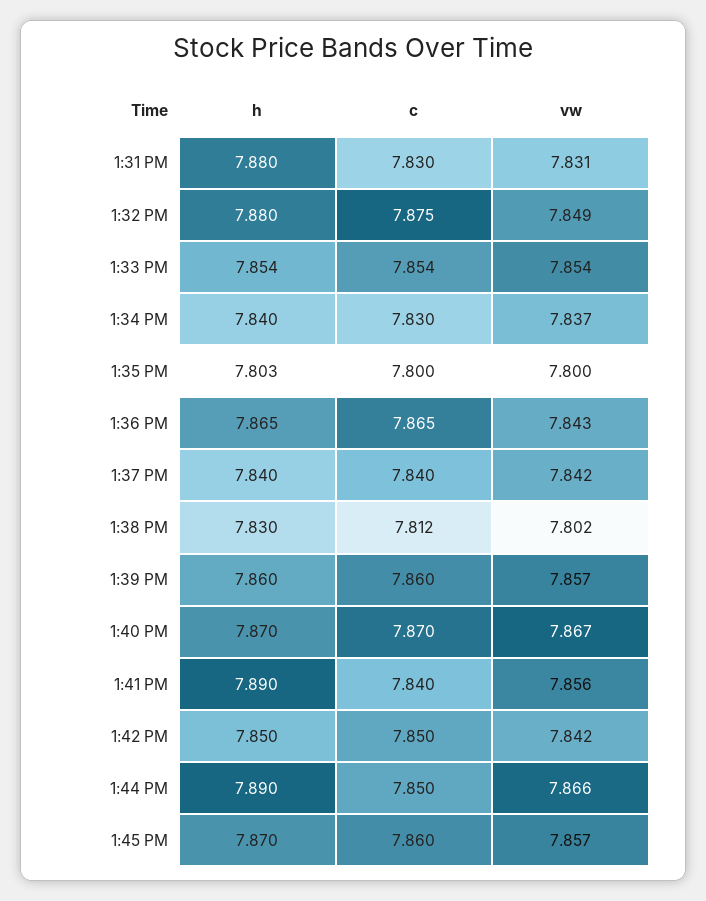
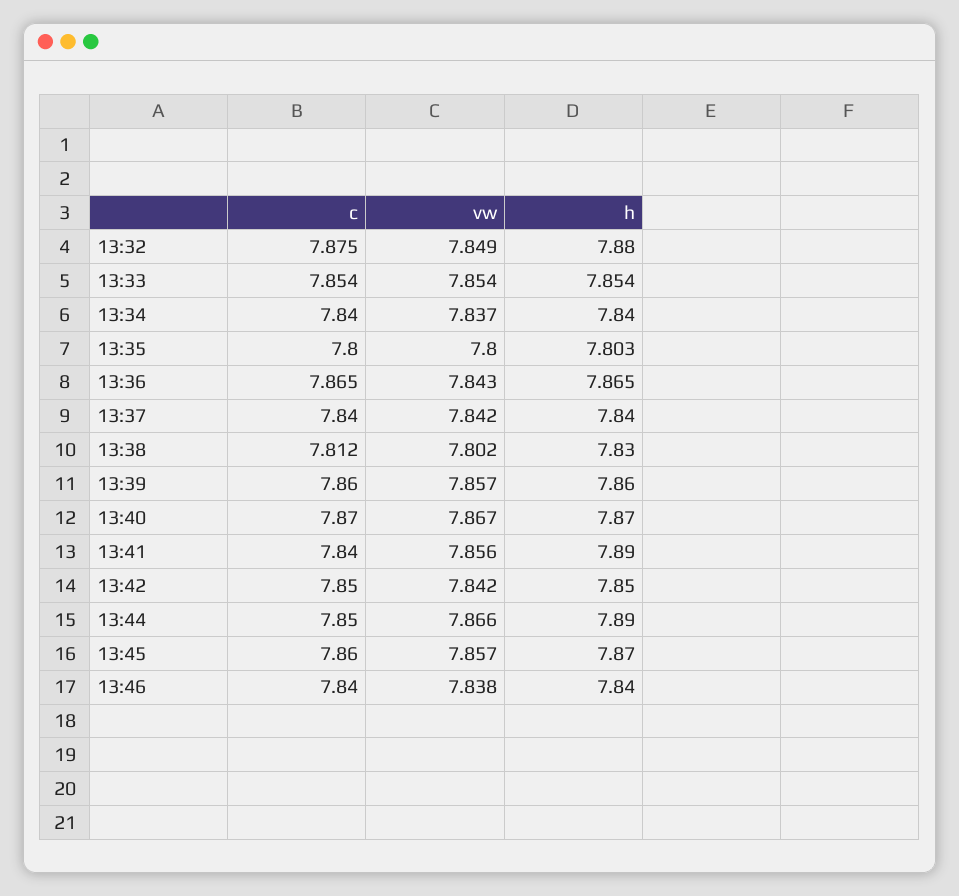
h, 1:31 PM: 7.88 -> none
c, 1:31 PM: 7.83 -> none
vw, 1:31 PM: 7.831 -> none
c, 1:34 PM: 7.83 -> 7.84
c, 13:46: none -> 7.84
vw, 13:46: none -> 7.838
h, 13:46: none -> 7.84

